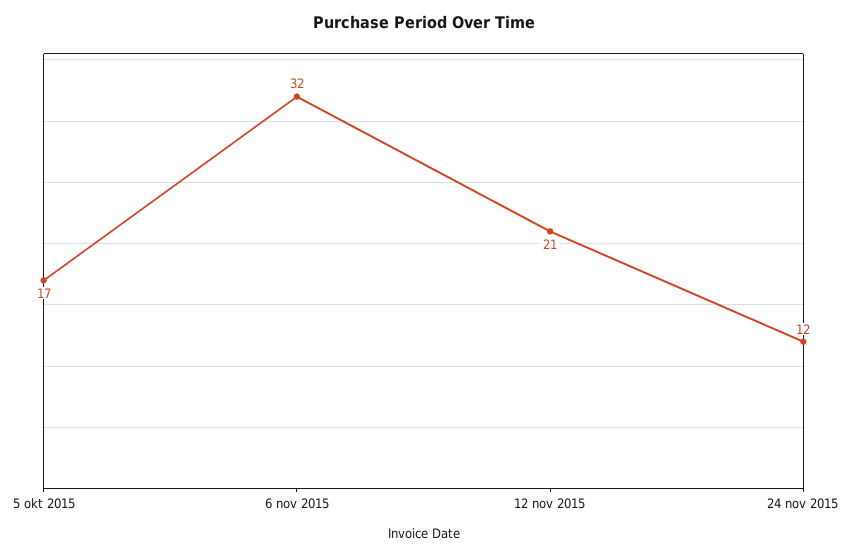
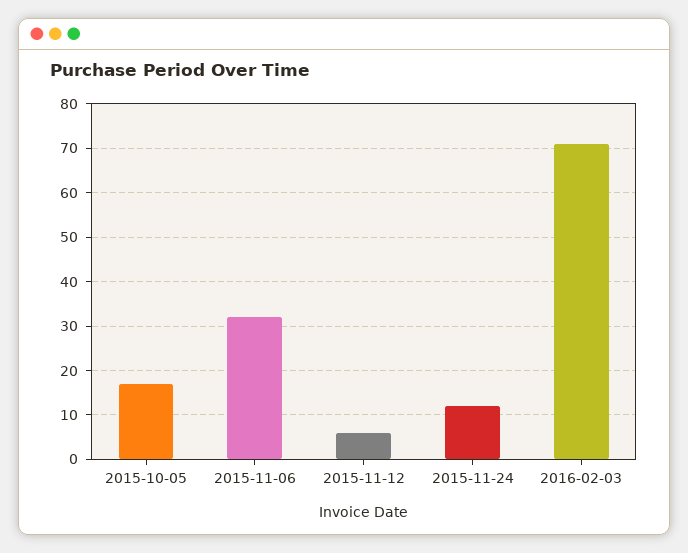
12 nov 2015: 21 -> 5
2016-02-03: none -> 70

